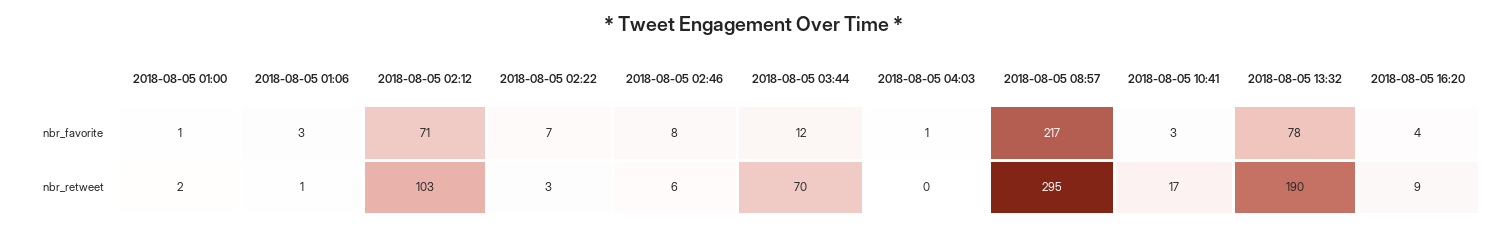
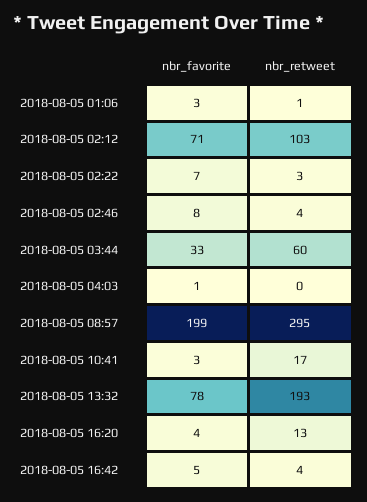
2018-08-05 01:00, nbr_favorite: 1 -> none
2018-08-05 03:44, nbr_favorite: 12 -> 33
2018-08-05 08:57, nbr_favorite: 217 -> 199
2018-08-05 01:00, nbr_retweet: 2 -> none
2018-08-05 02:46, nbr_retweet: 6 -> 4
2018-08-05 03:44, nbr_retweet: 70 -> 60
2018-08-05 13:32, nbr_retweet: 190 -> 193
2018-08-05 16:20, nbr_retweet: 9 -> 13
2018-08-05 16:42, nbr_favorite: none -> 5
2018-08-05 16:42, nbr_retweet: none -> 4

